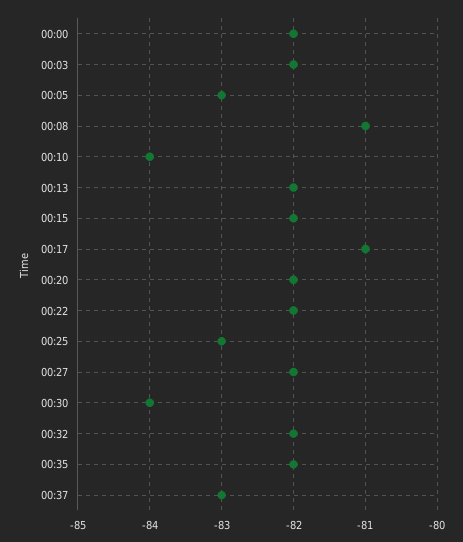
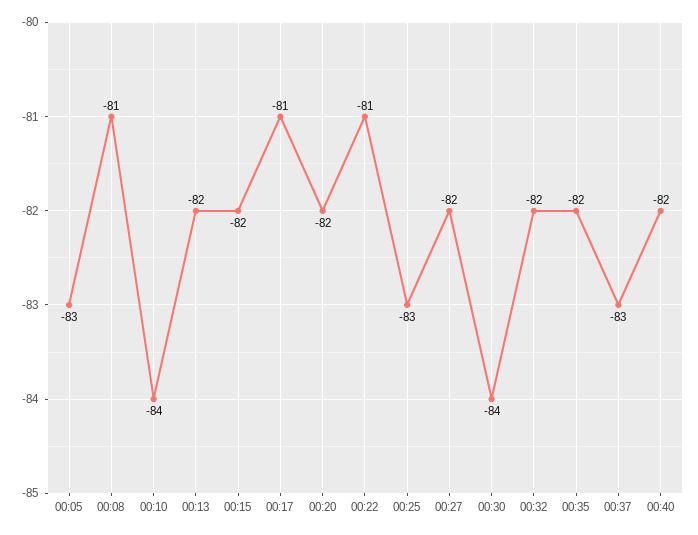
00:00: -82 -> none
00:03: -82 -> none
00:22: -82 -> -81
00:40: none -> -82

